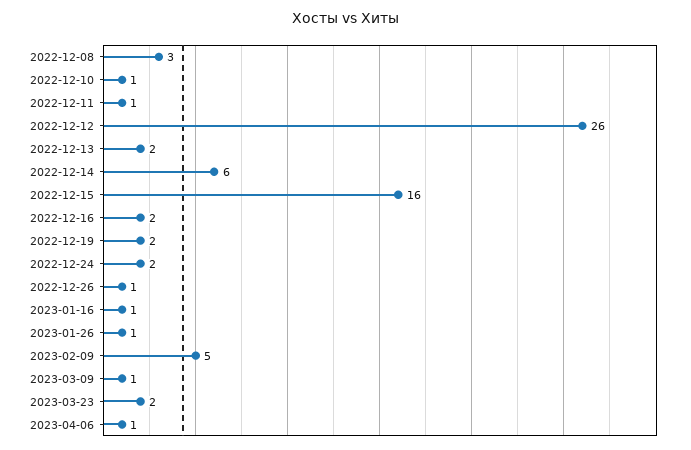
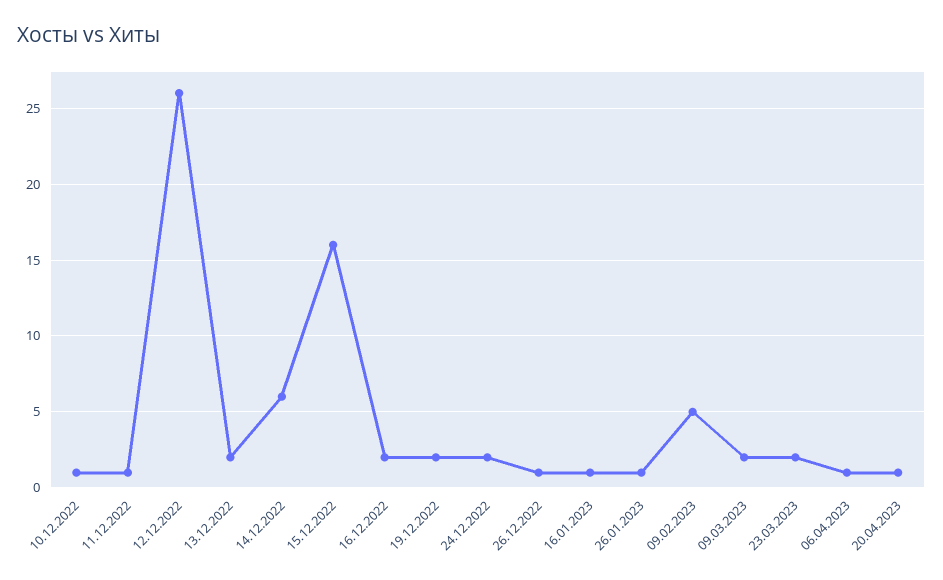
2022-12-08: 3 -> none
2023-03-09: 1 -> 2
20.04.2023: none -> 1

